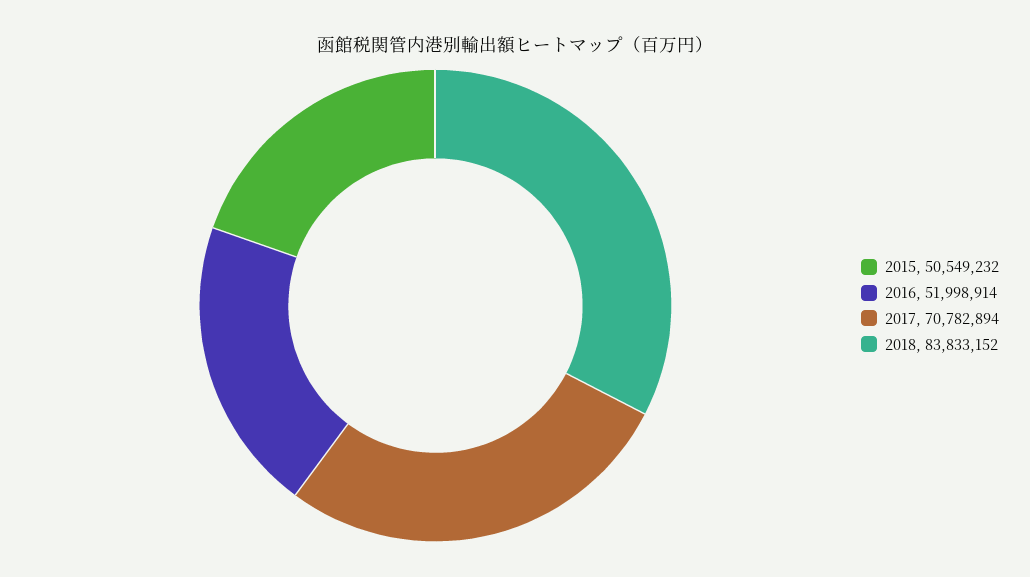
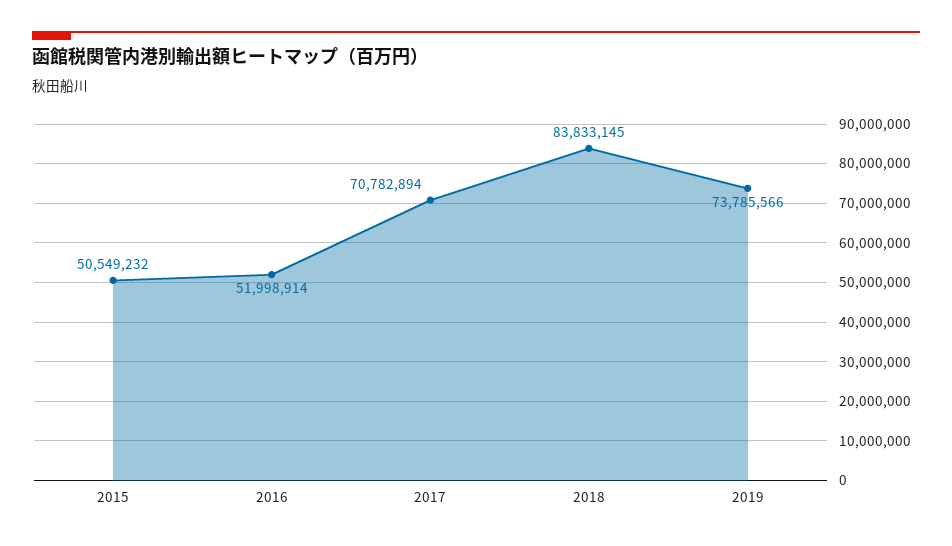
2018: 83833152 -> 83833145
2019: none -> 73785566

